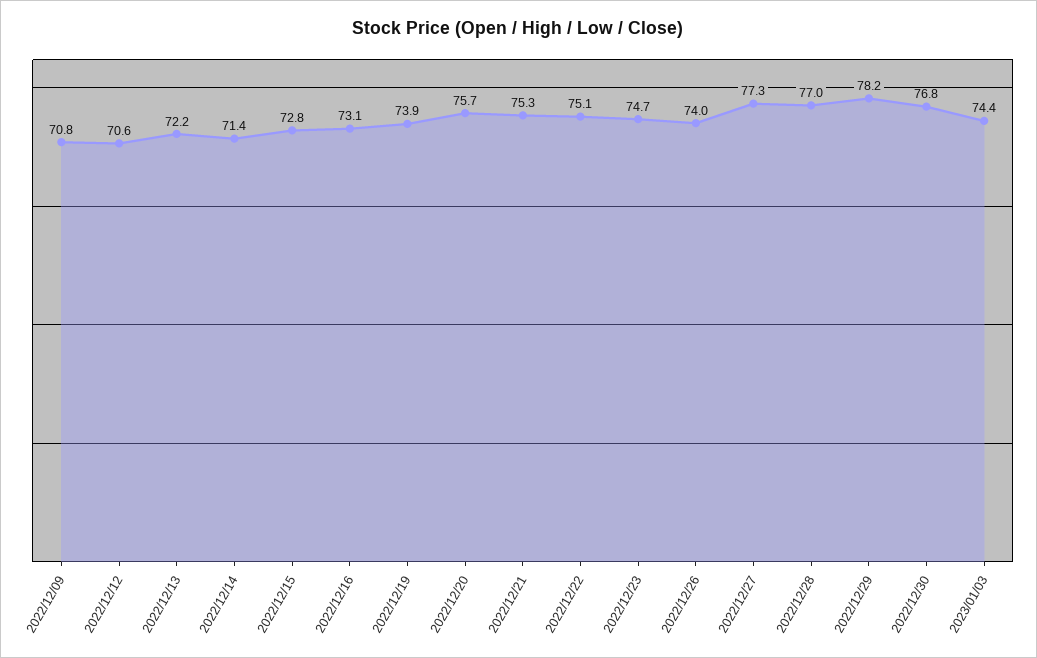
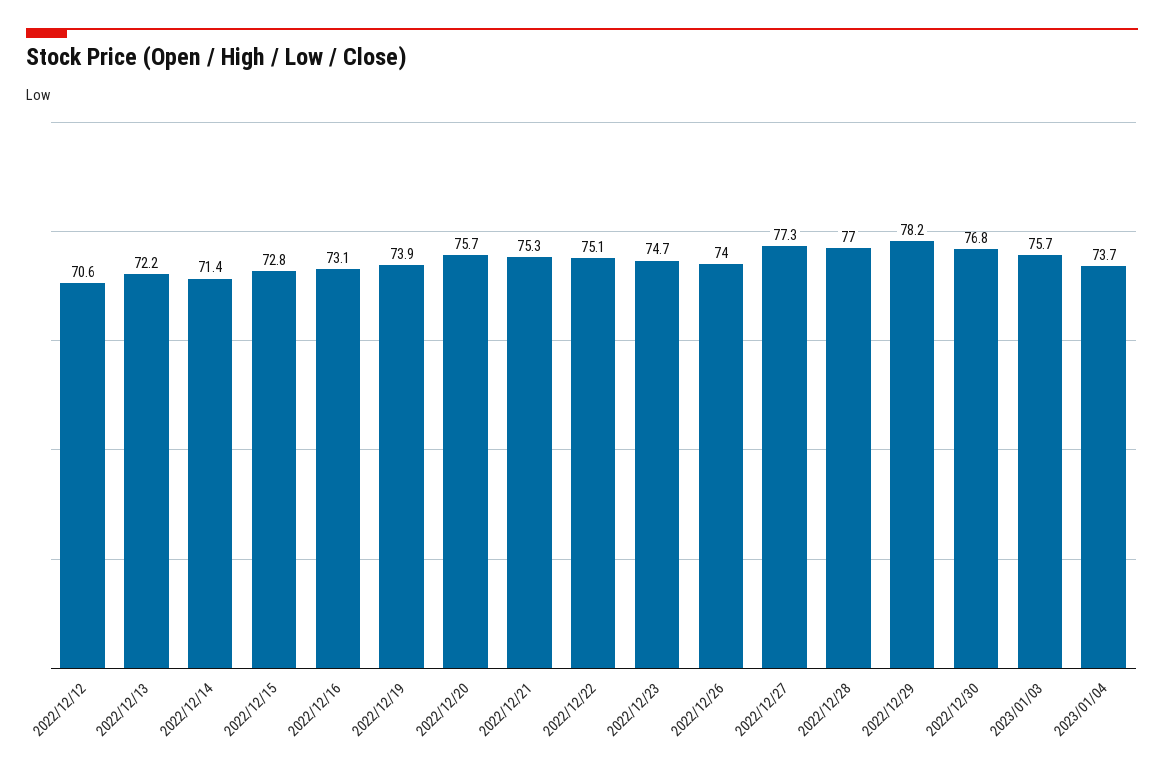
2022/12/09: 70.8 -> none
2023/01/03: 74.4 -> 75.7
2023/01/04: none -> 73.7

